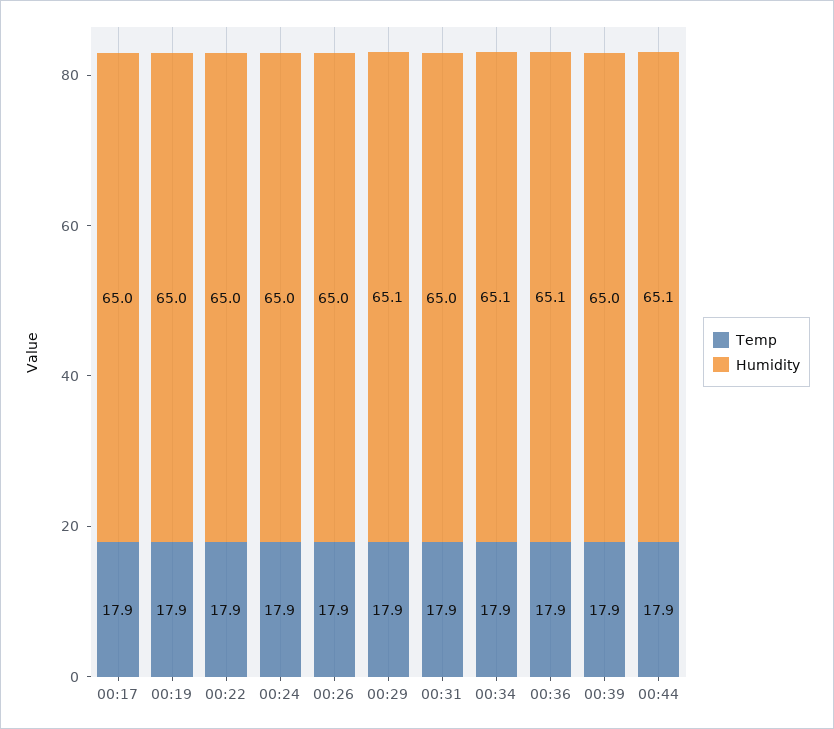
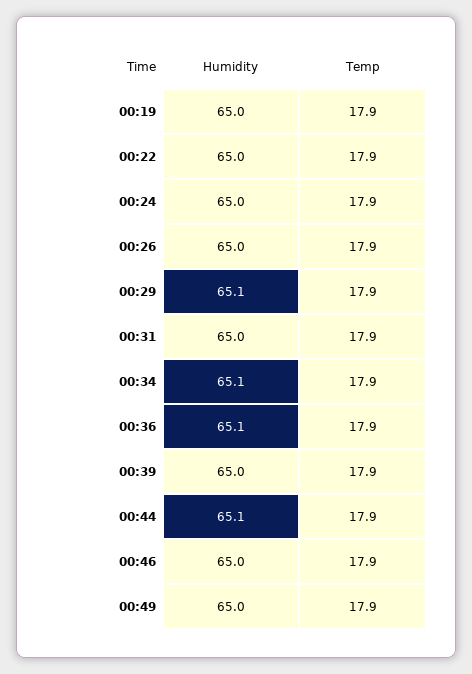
Temp, 00:17: 17.9 -> none
Humidity, 00:17: 65 -> none
Humidity, 00:46: none -> 65
Temp, 00:46: none -> 17.9
Humidity, 00:49: none -> 65
Temp, 00:49: none -> 17.9

